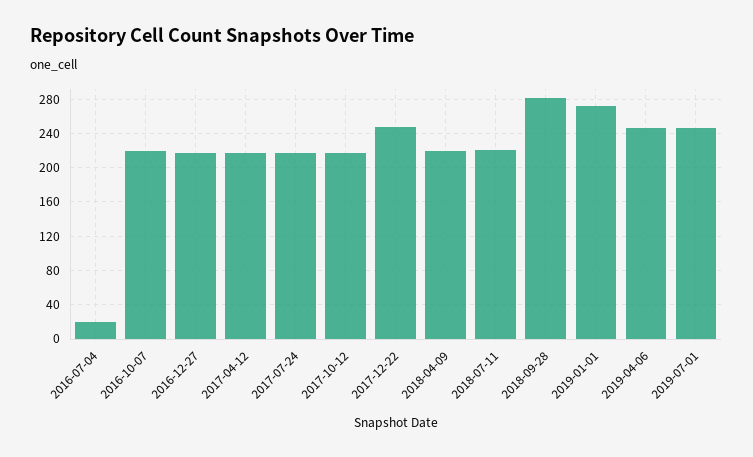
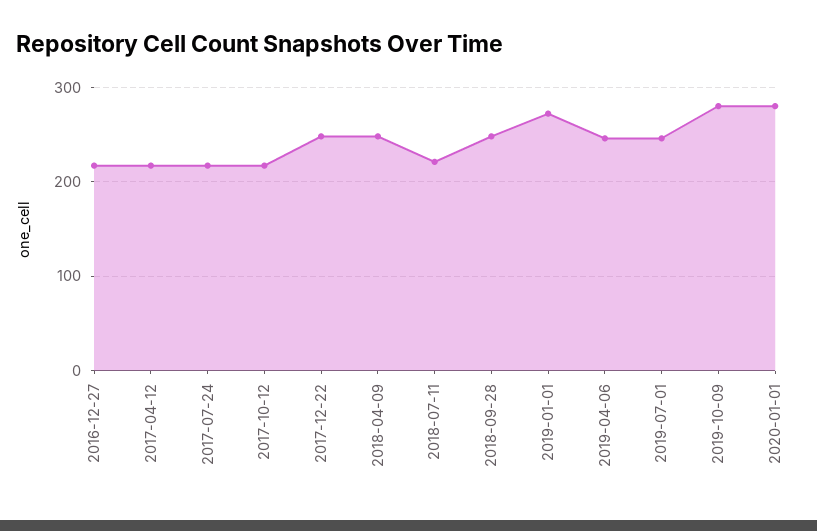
2016-07-04: 20 -> none
2016-10-07: 220 -> none
2018-04-09: 220 -> 250
2018-09-28: 280 -> 250
2019-10-09: none -> 280
2020-01-01: none -> 280

